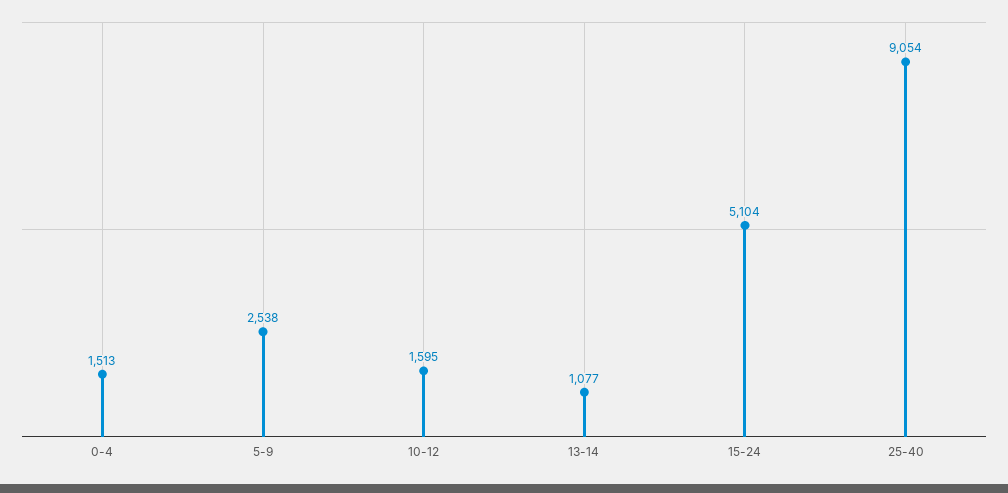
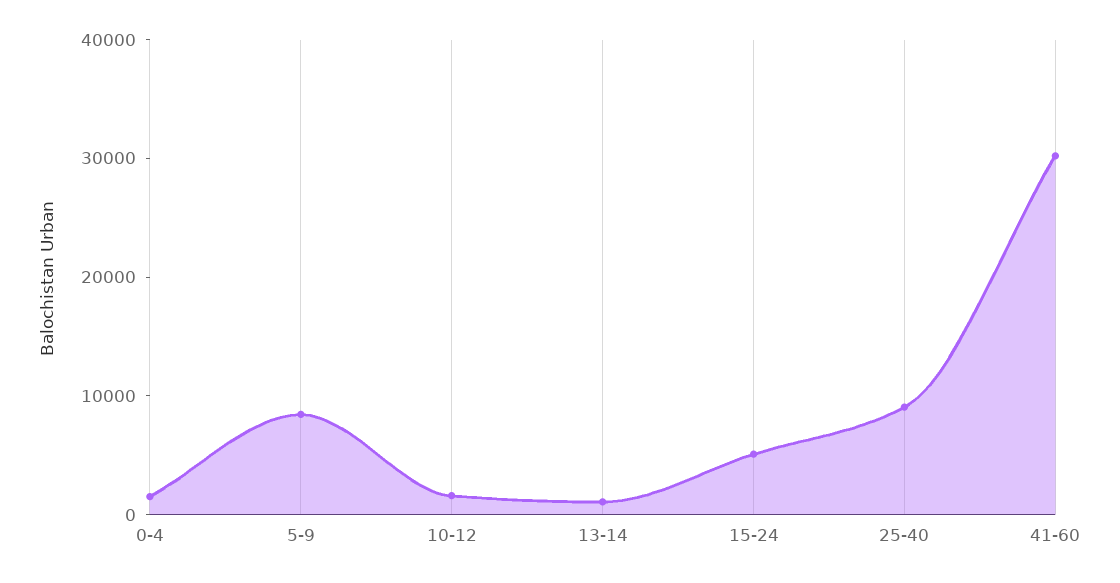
5-9: 2538 -> 8000
41-60: none -> 30000

